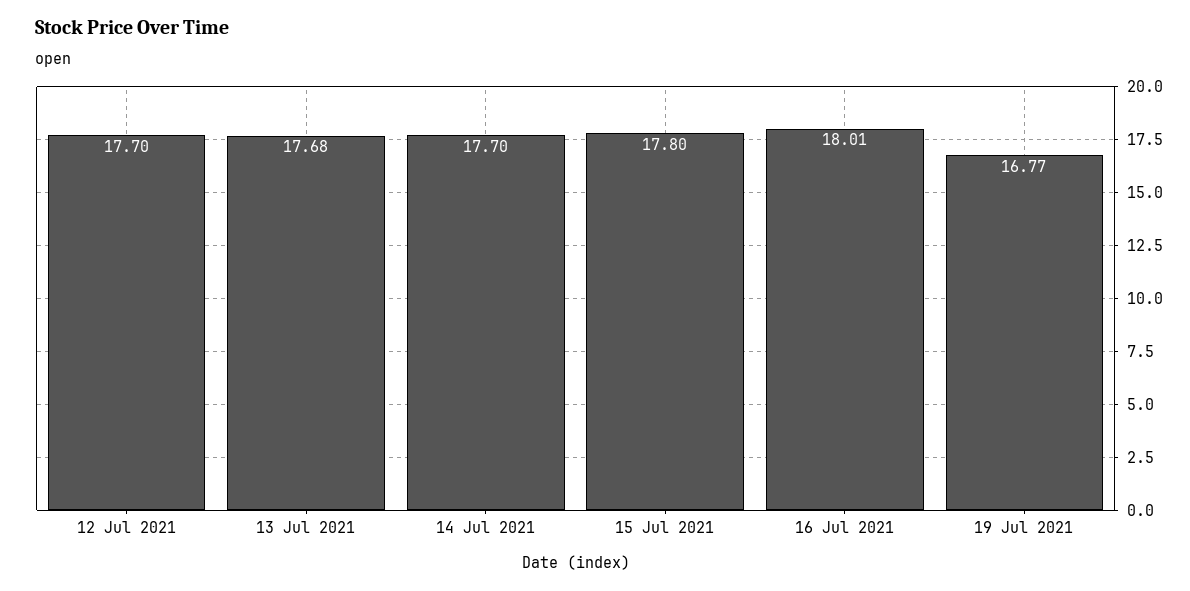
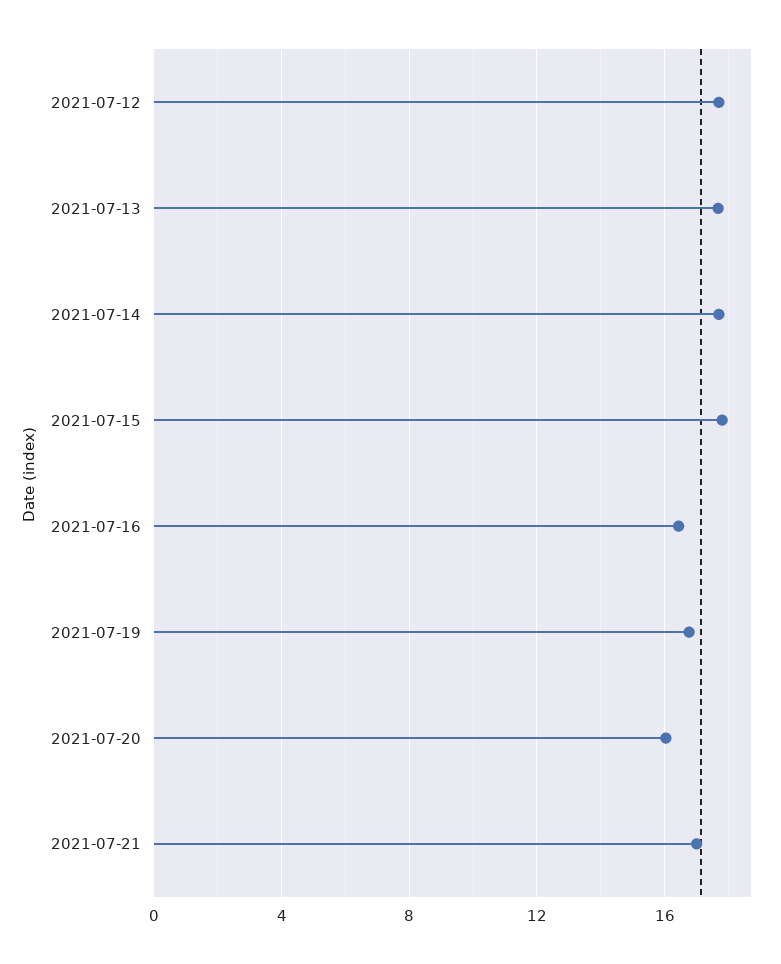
16 Jul 2021: 18.01 -> 16.5
2021-07-20: none -> 16
2021-07-21: none -> 17

